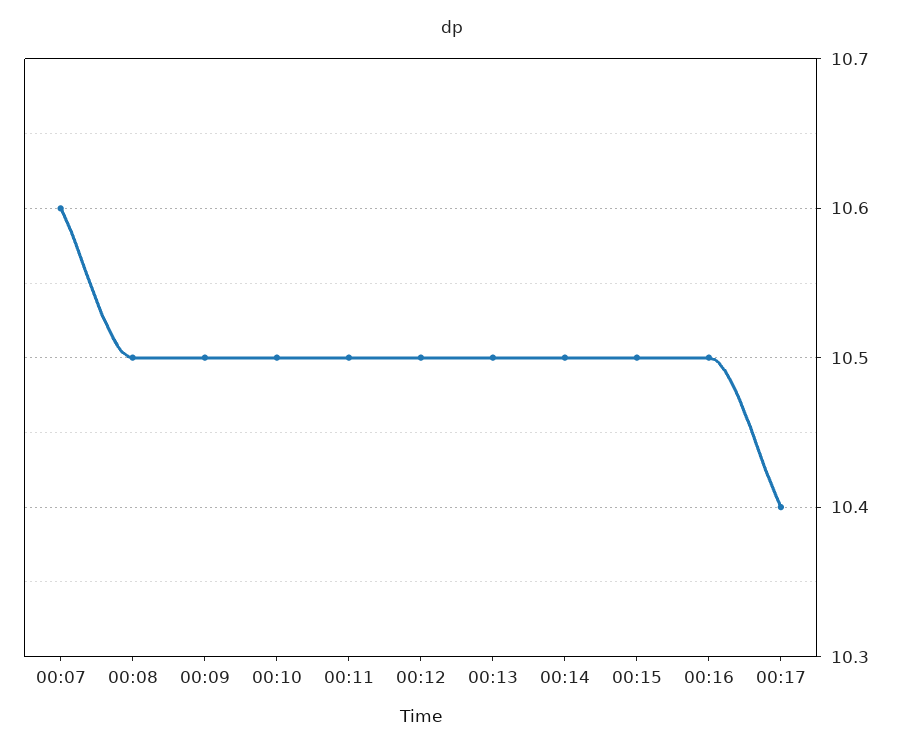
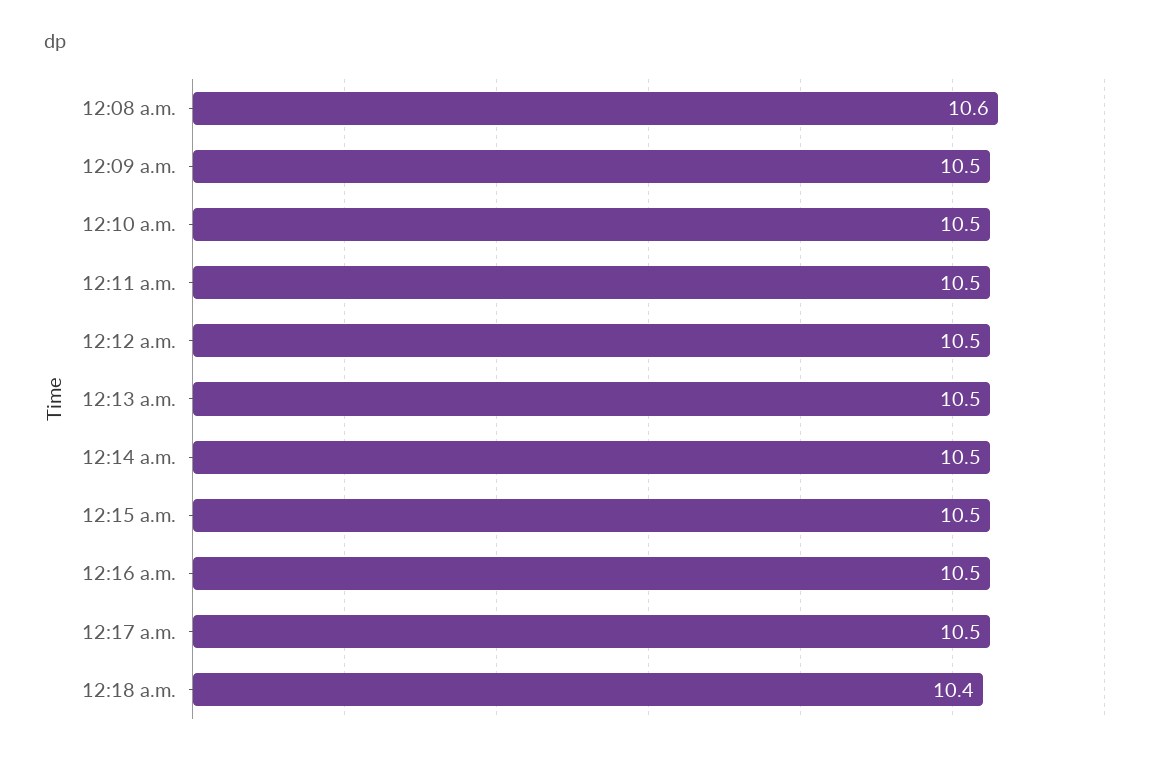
00:07: 10.6 -> none
00:08: 10.5 -> 10.6
00:17: 10.4 -> 10.5
12:18 a.m.: none -> 10.4

